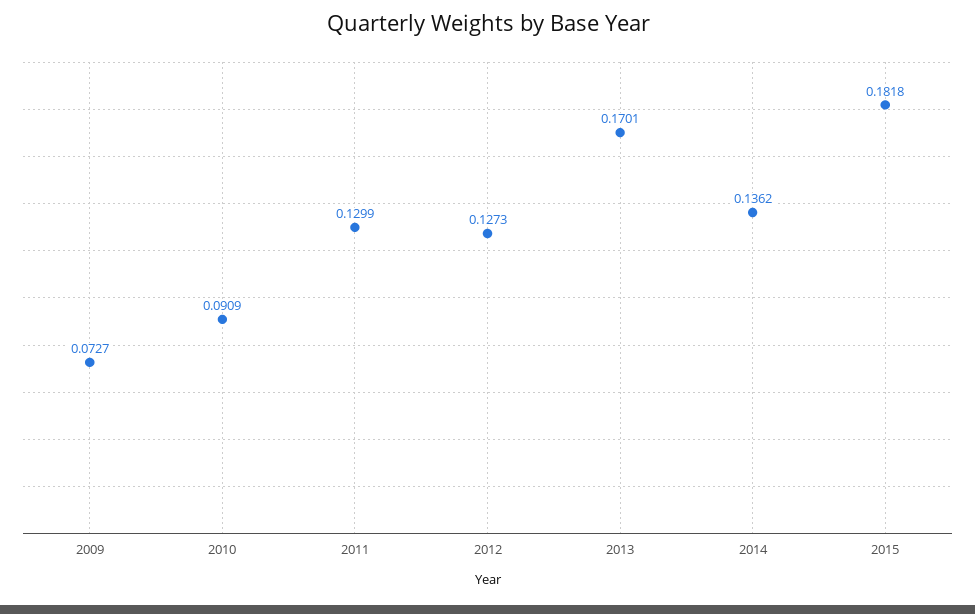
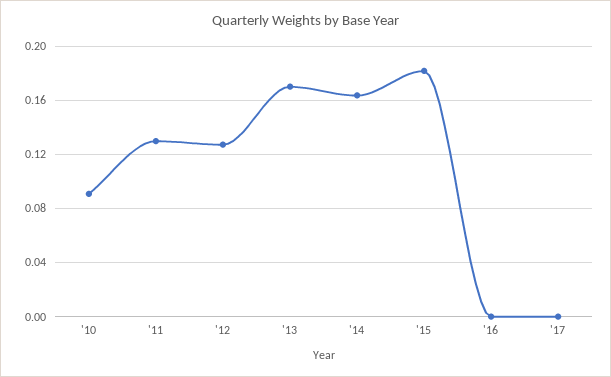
2009: 0.0727 -> none
2014: 0.1362 -> 0.165
'16: none -> 0
'17: none -> 0

